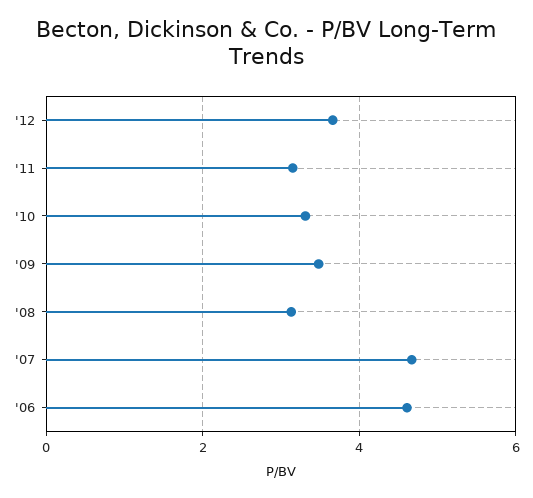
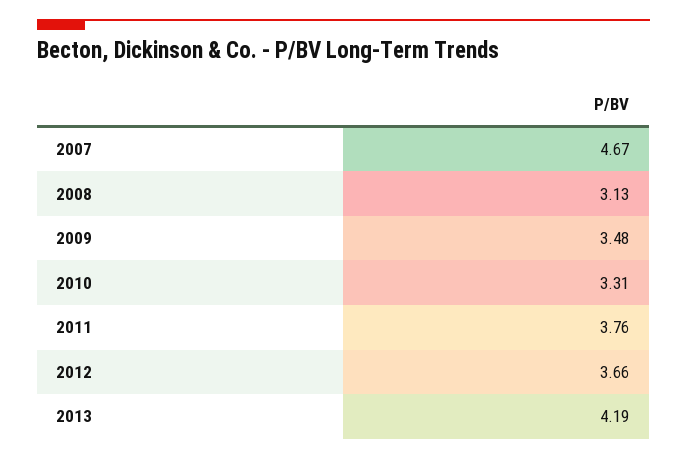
'11: 3.2 -> 3.76
'06: 4.6 -> none
2013: none -> 4.19

